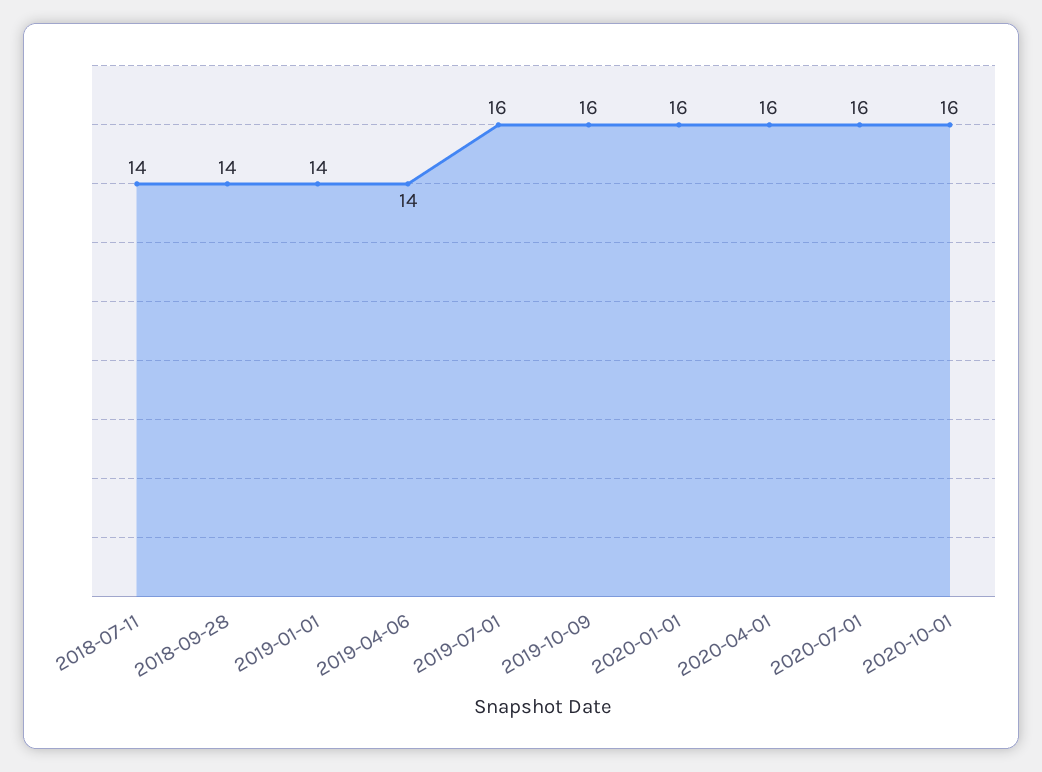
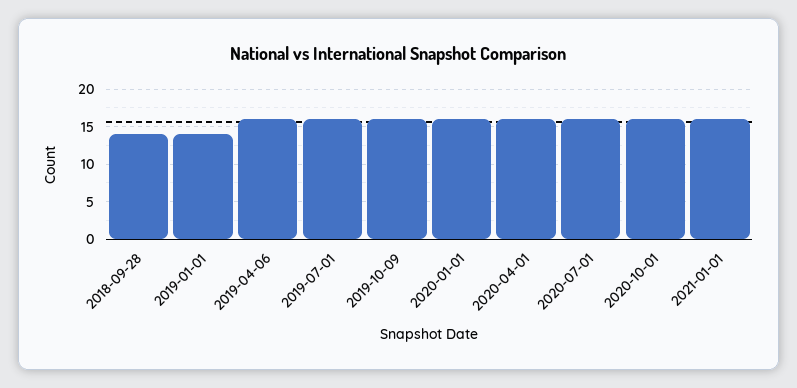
2018-07-11: 14 -> none
2019-04-06: 14 -> 16
2021-01-01: none -> 16

